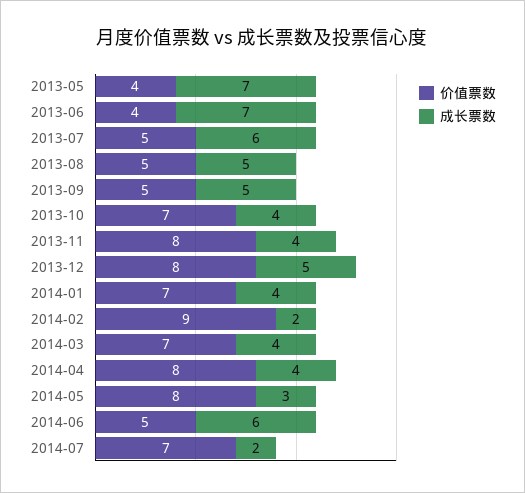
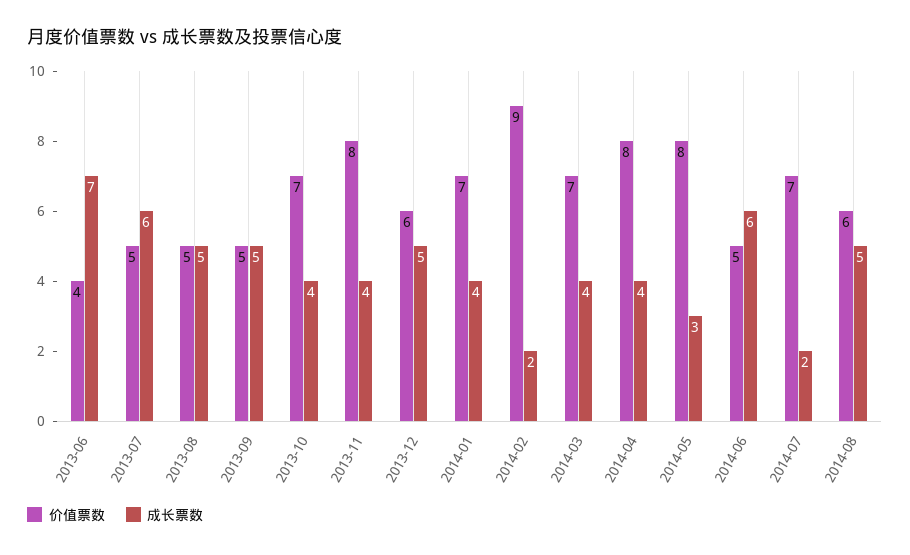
价值票数, 2013-05: 4 -> none
成长票数, 2013-05: 7 -> none
价值票数, 2013-12: 8 -> 6
价值票数, 2014-08: none -> 6
成长票数, 2014-08: none -> 5

